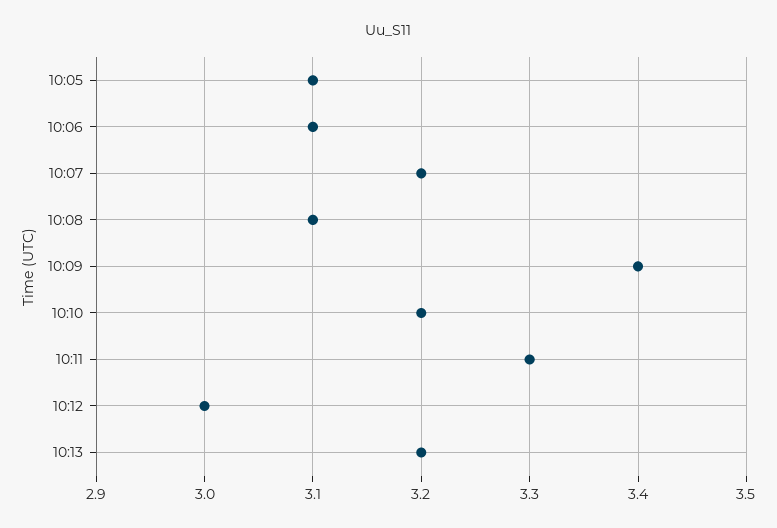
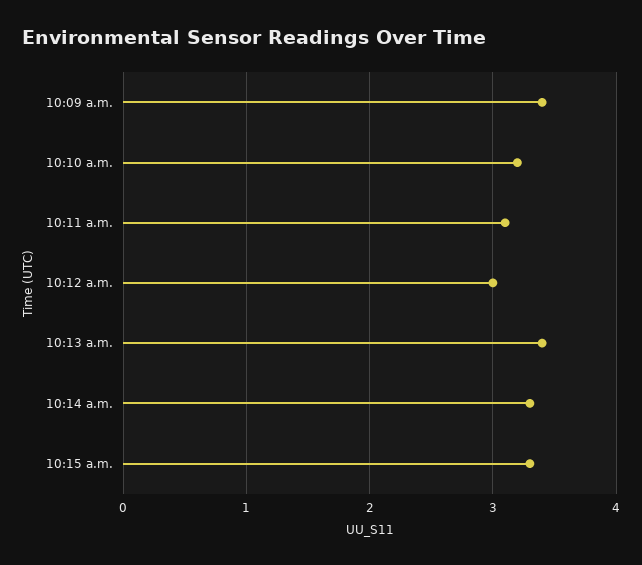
10:05: 3.1 -> none
10:06: 3.1 -> none
10:07: 3.2 -> none
10:08: 3.1 -> none
10:11: 3.3 -> 3.1
10:13: 3.2 -> 3.4
10:14 a.m.: none -> 3.3
10:15 a.m.: none -> 3.3

